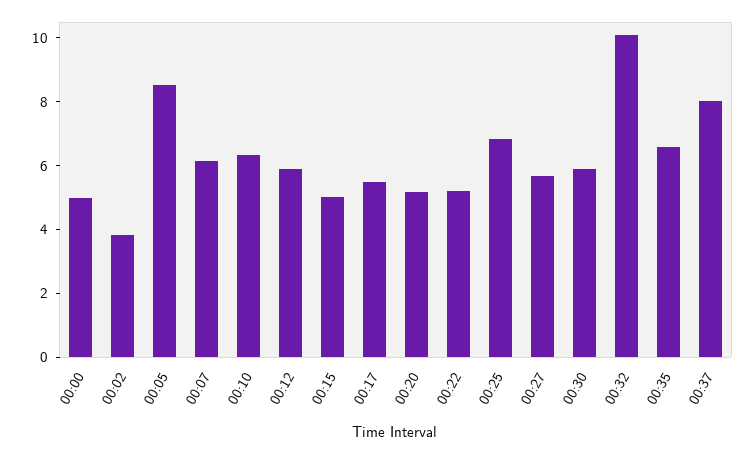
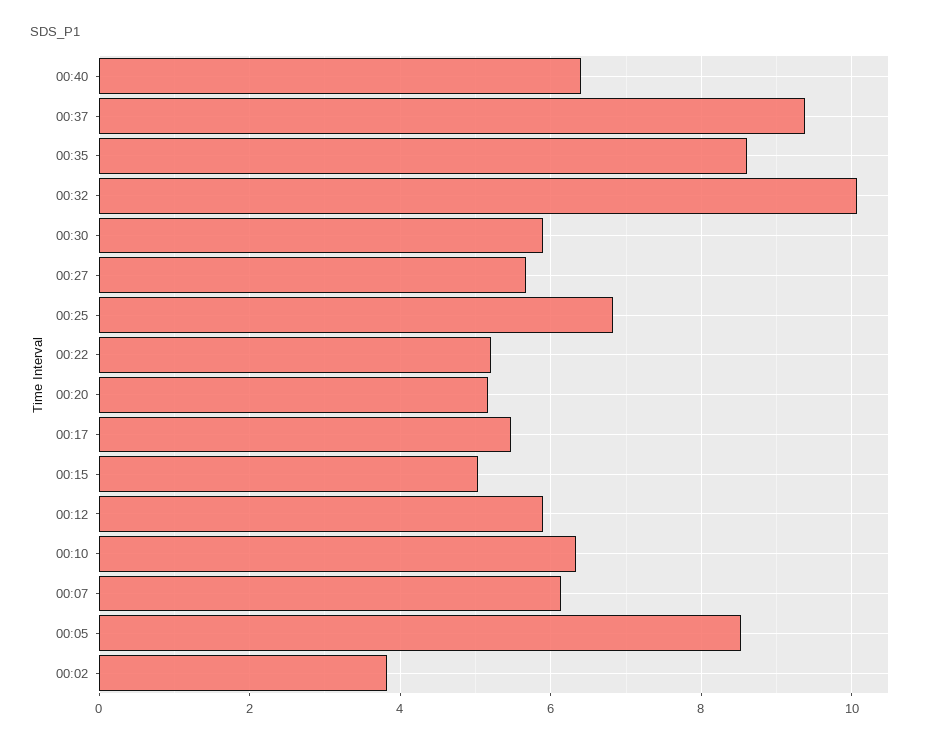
00:00: 5 -> none
00:35: 6.5 -> 8.6
00:37: 8 -> 9.4
00:40: none -> 6.4

